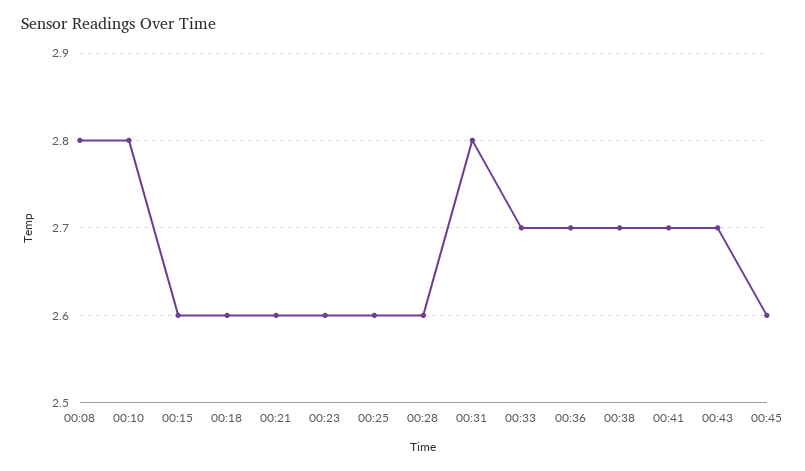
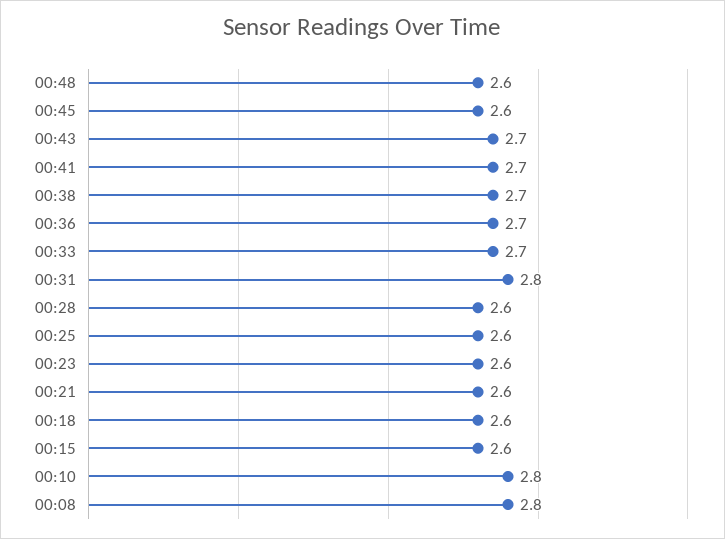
00:48: none -> 2.6

